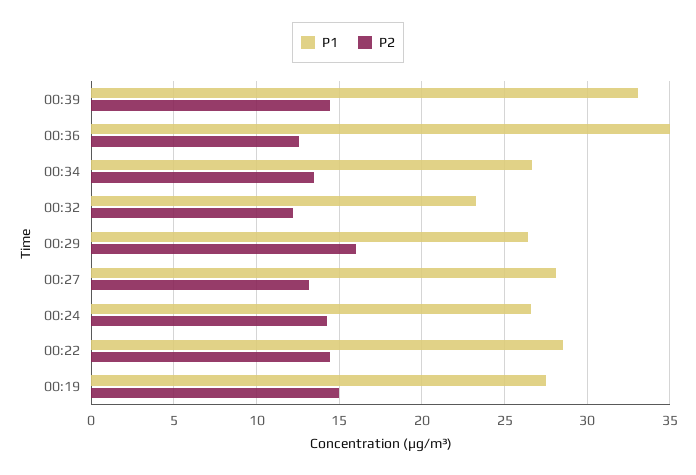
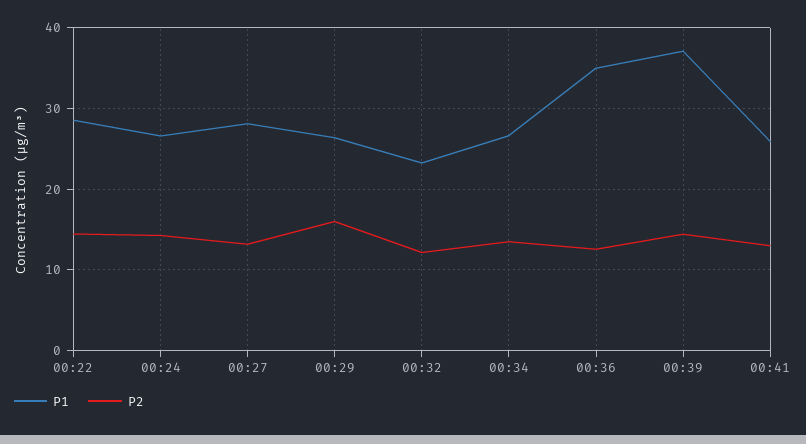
P1, 00:39: 33 -> 37
P1, 00:19: 27.5 -> none
P2, 00:19: 15 -> none
P1, 00:41: none -> 26
P2, 00:41: none -> 13

